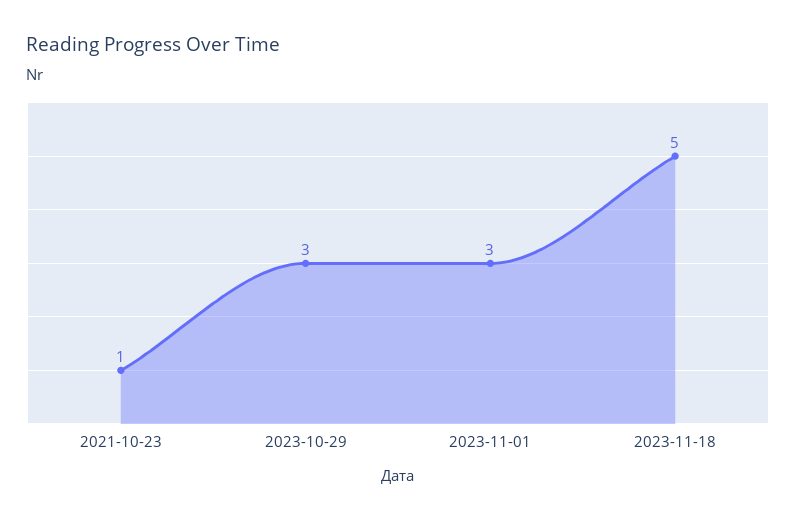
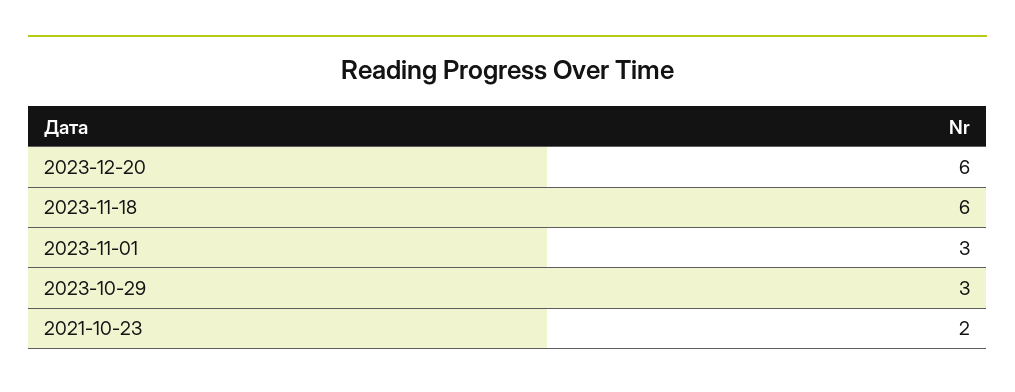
2021-10-23: 1 -> 2
2023-11-18: 5 -> 6
2023-12-20: none -> 6

